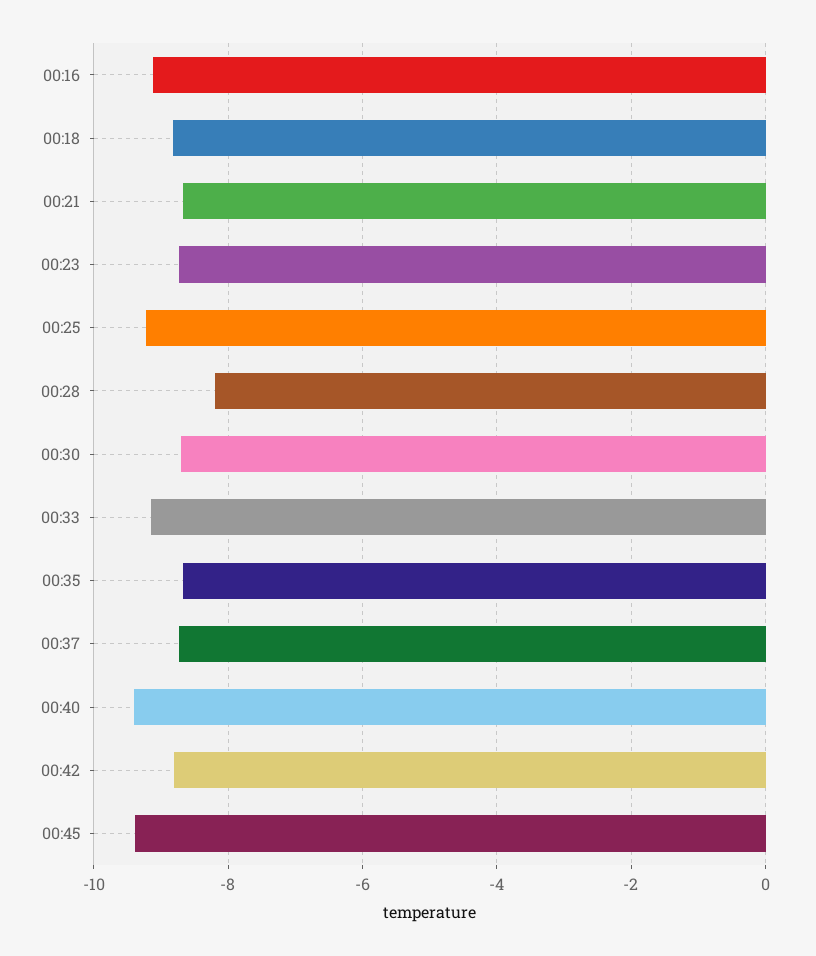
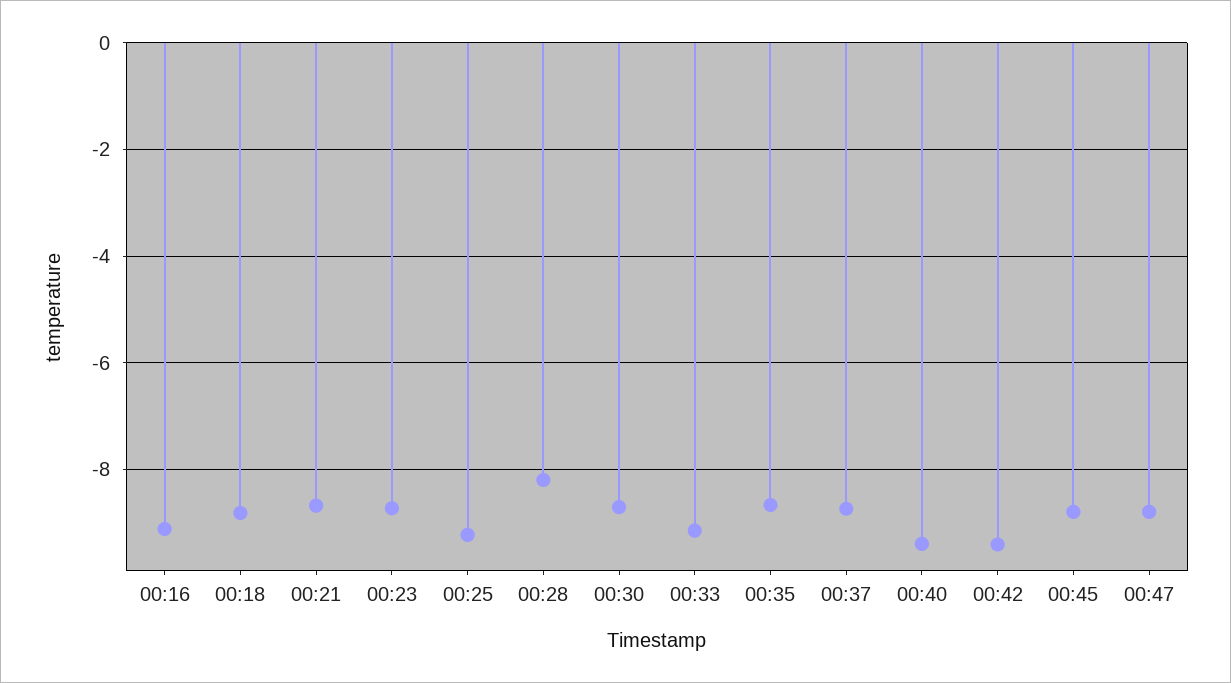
00:42: -8.8 -> -9.4
00:45: -9.4 -> -8.8
00:47: none -> -8.8

